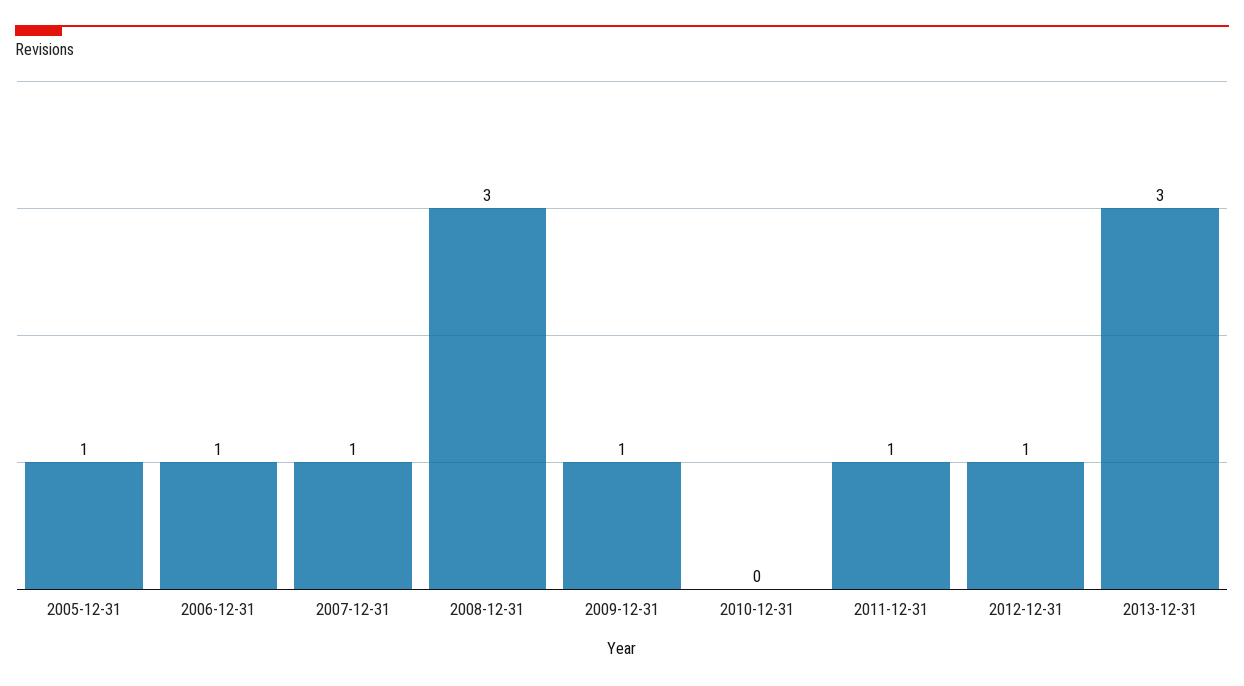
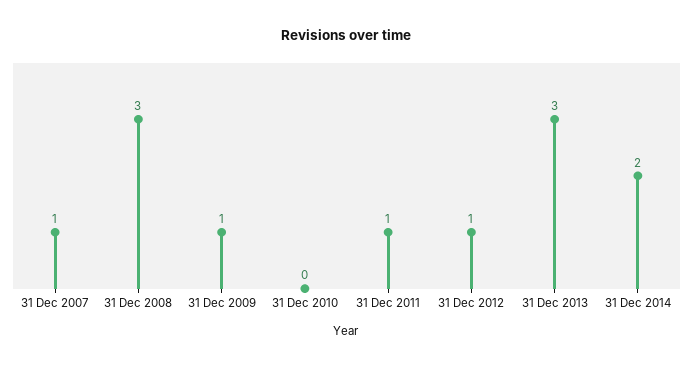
2005-12-31: 1 -> none
2006-12-31: 1 -> none
31 Dec 2014: none -> 2

